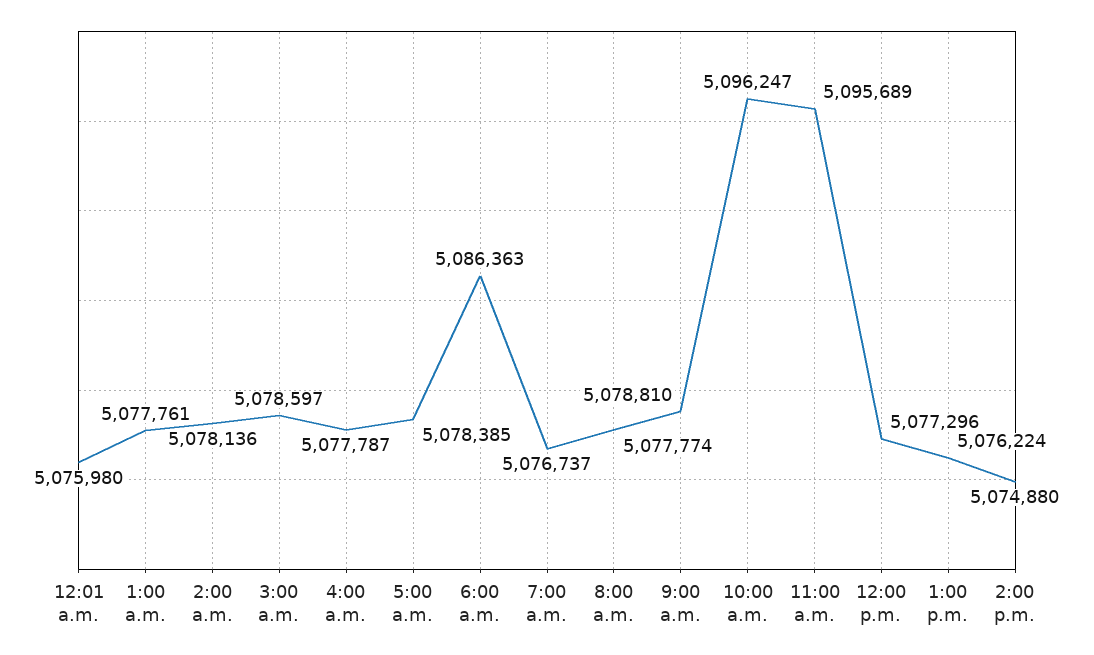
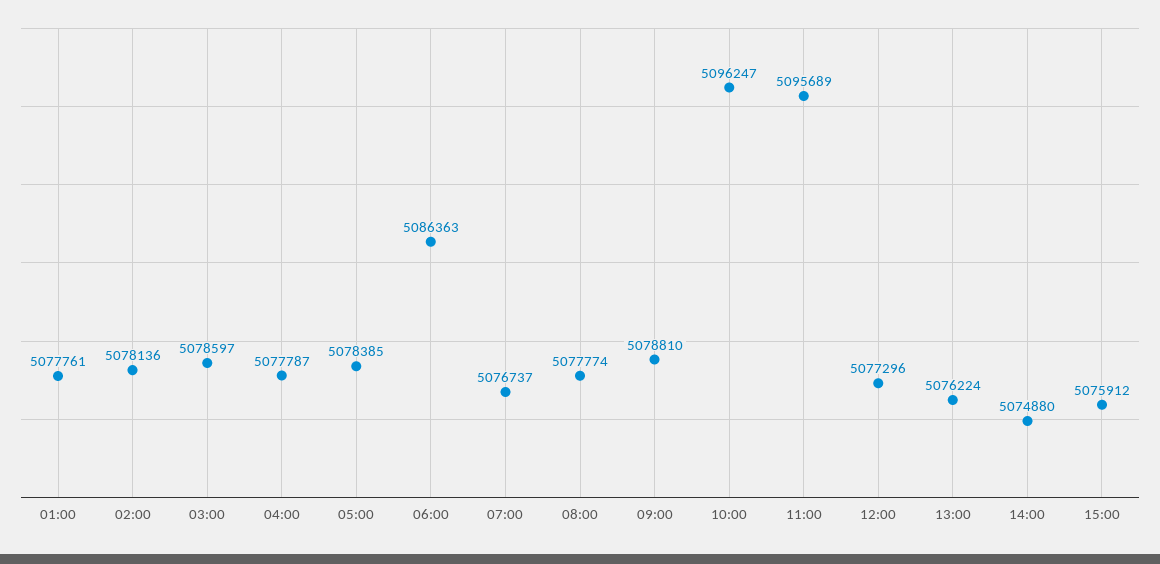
12:01 a.m.: 5075980 -> none
15:00: none -> 5075912

